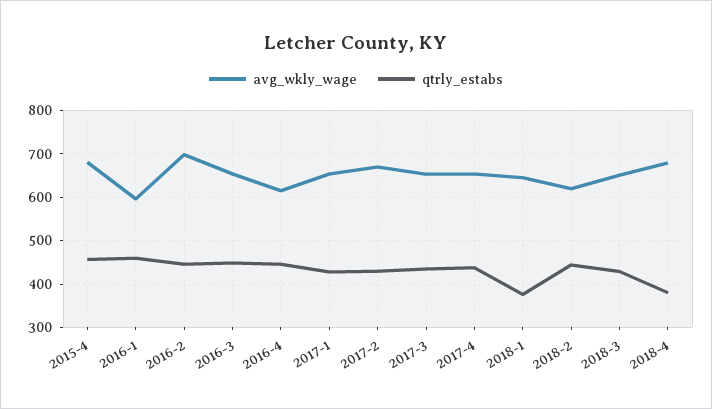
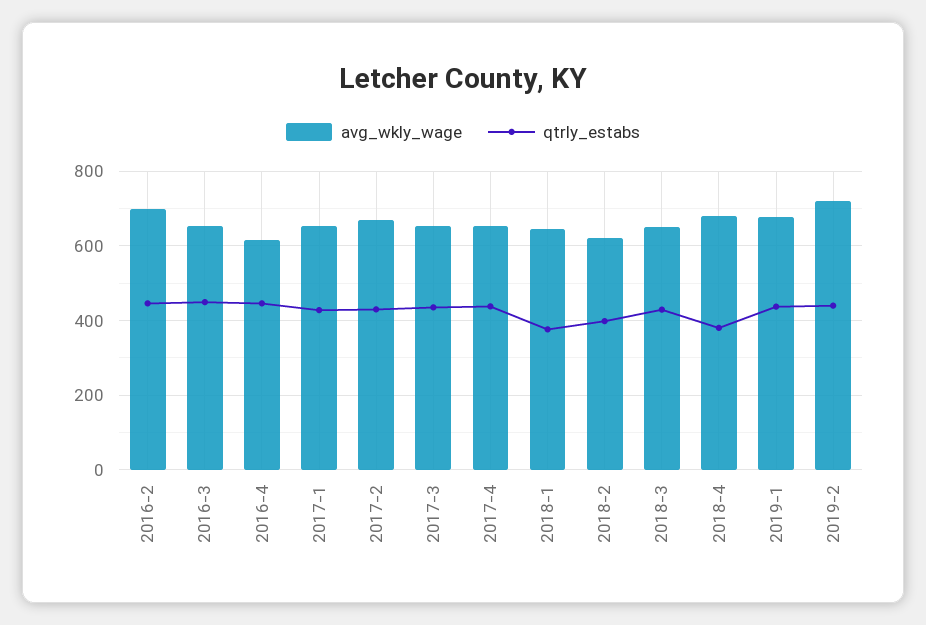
avg_wkly_wage, 2015-4: 680 -> none
qtrly_estabs, 2015-4: 460 -> none
avg_wkly_wage, 2016-1: 600 -> none
qtrly_estabs, 2016-1: 460 -> none
qtrly_estabs, 2018-2: 440 -> 400
avg_wkly_wage, 2019-1: none -> 680
qtrly_estabs, 2019-1: none -> 440
avg_wkly_wage, 2019-2: none -> 720
qtrly_estabs, 2019-2: none -> 440

